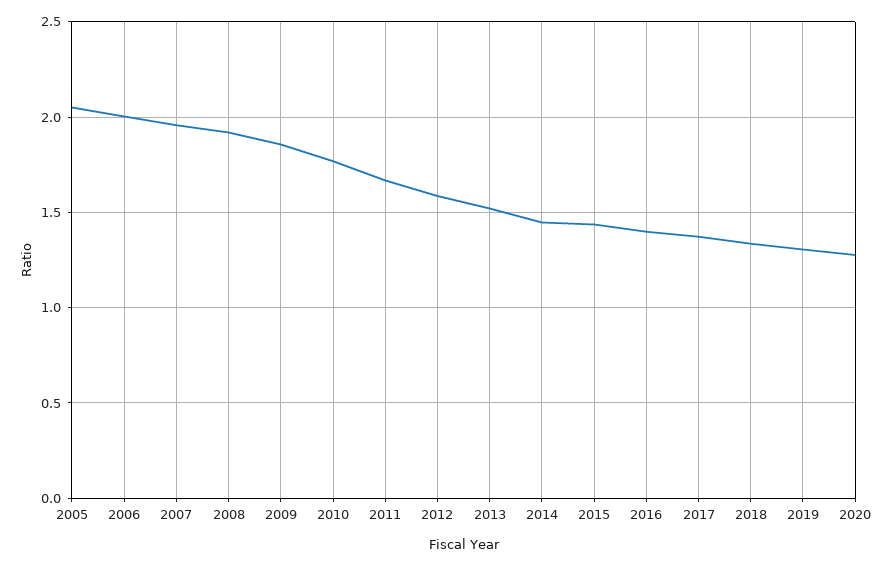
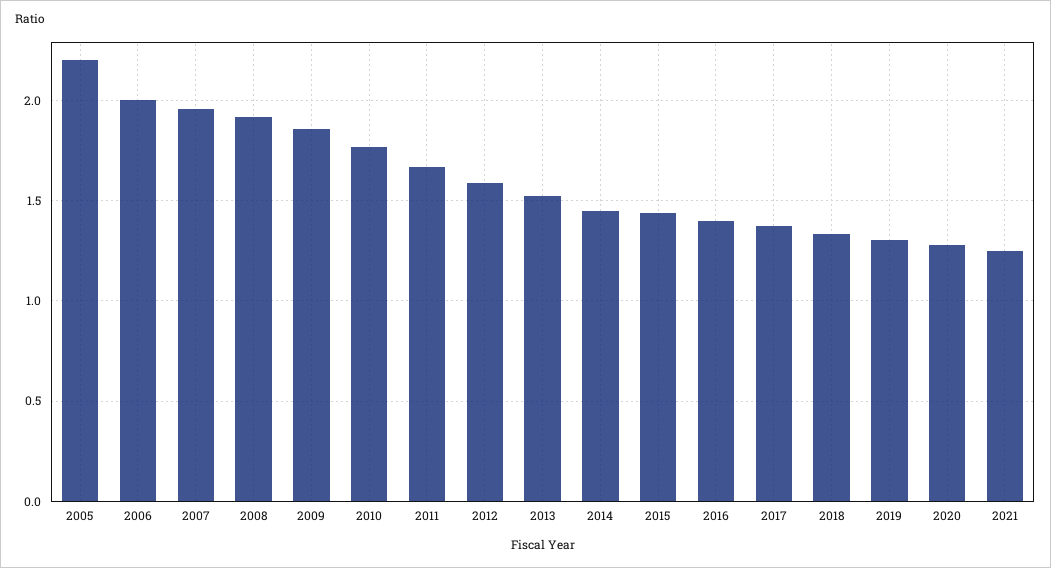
2005: 2.05 -> 2.2
2021: none -> 1.25

